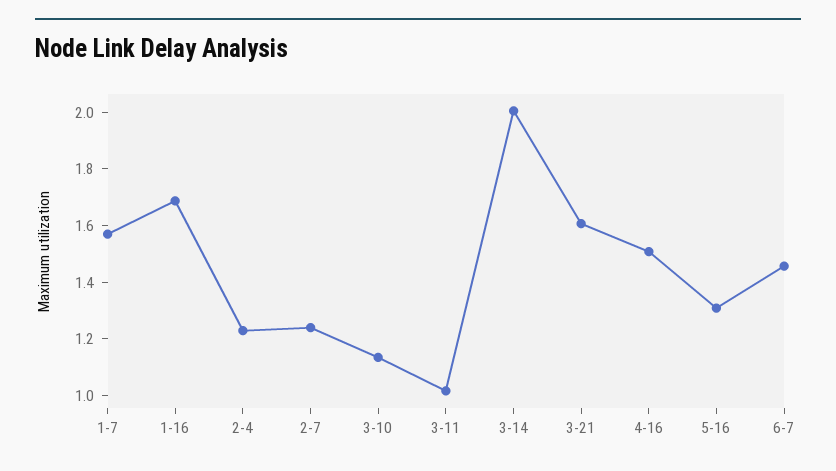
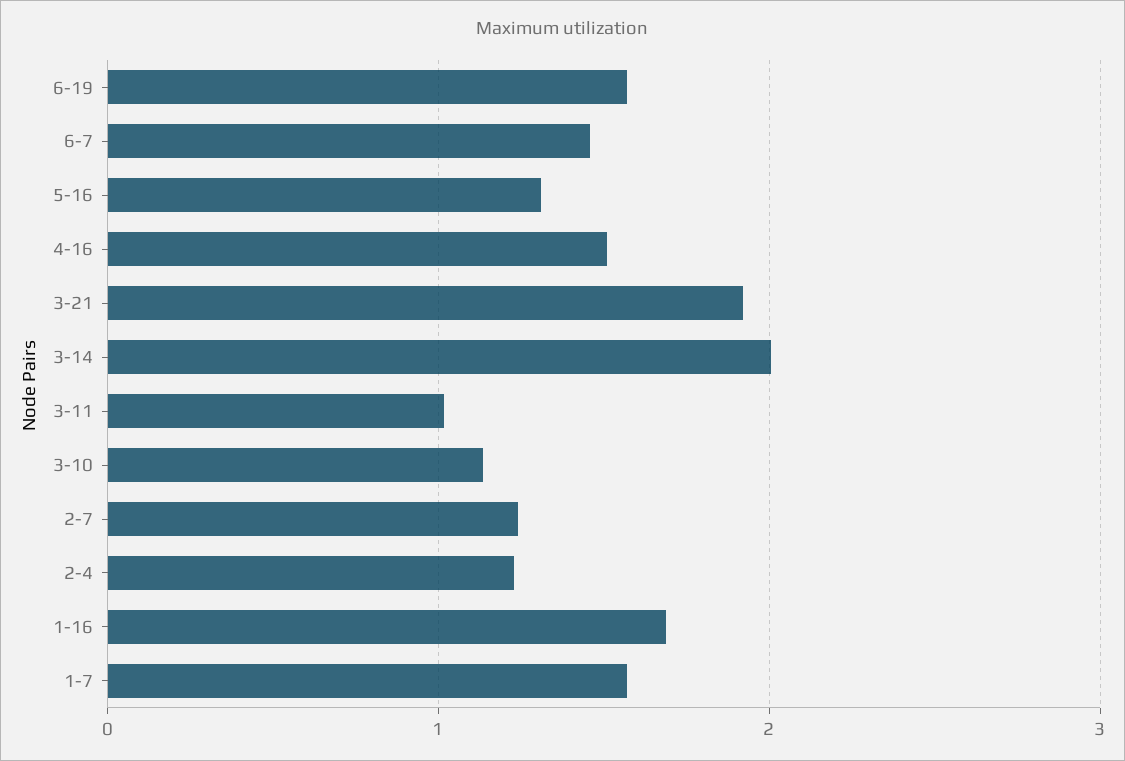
3-21: 1.6 -> 1.9
6-19: none -> 1.6

